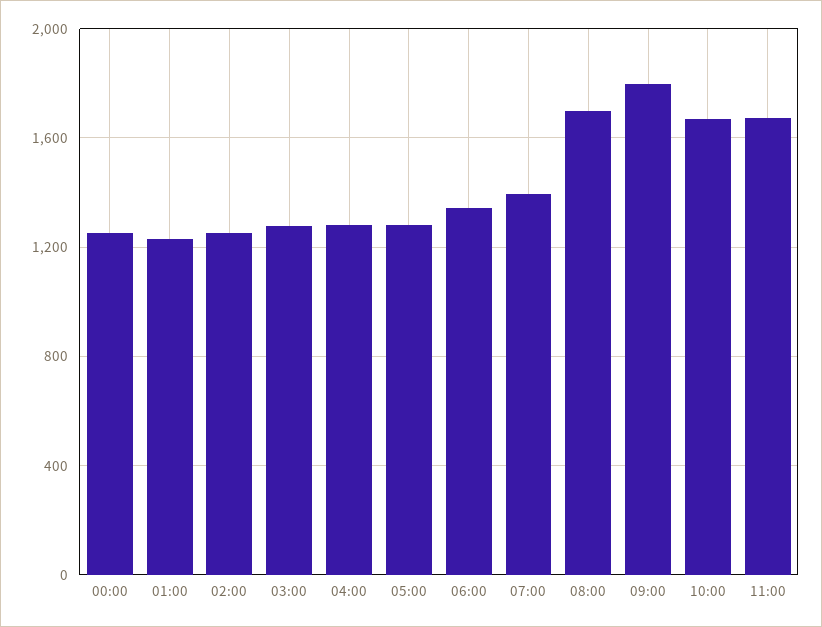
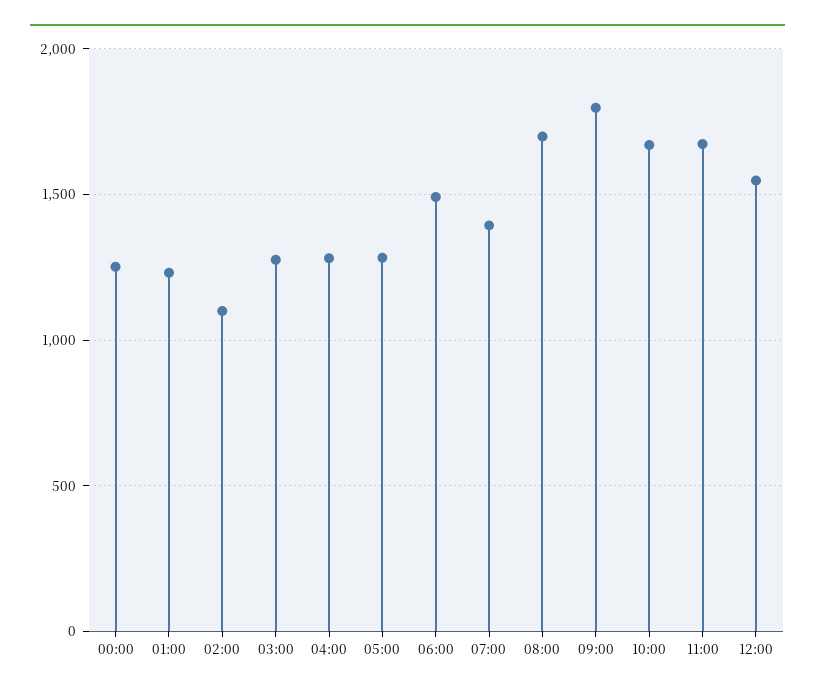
02:00: 1250 -> 1100
06:00: 1350 -> 1500
12:00: none -> 1550

